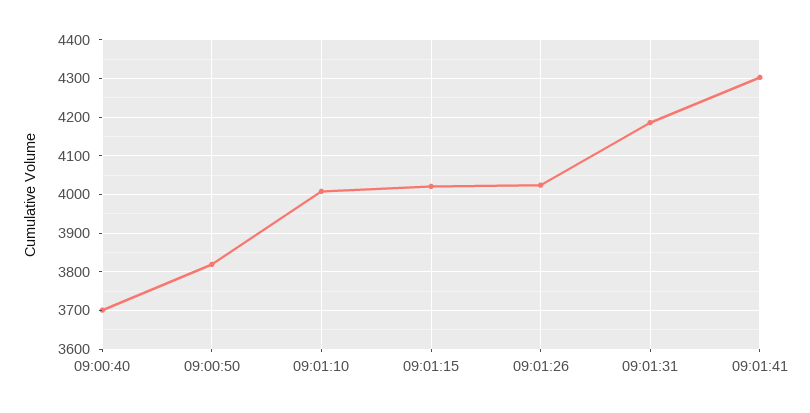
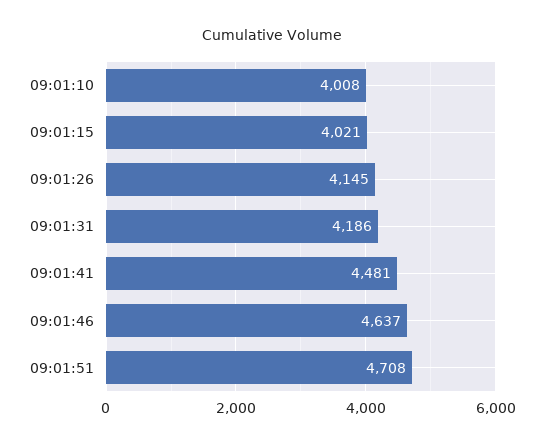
09:00:40: 3700 -> none
09:00:50: 3820 -> none
09:01:26: 4020 -> 4145
09:01:41: 4300 -> 4481
09:01:46: none -> 4637
09:01:51: none -> 4708

